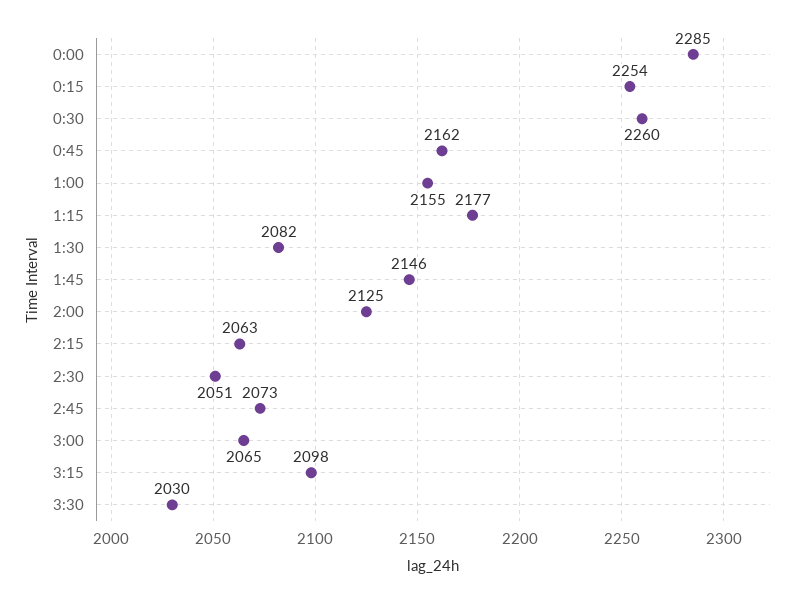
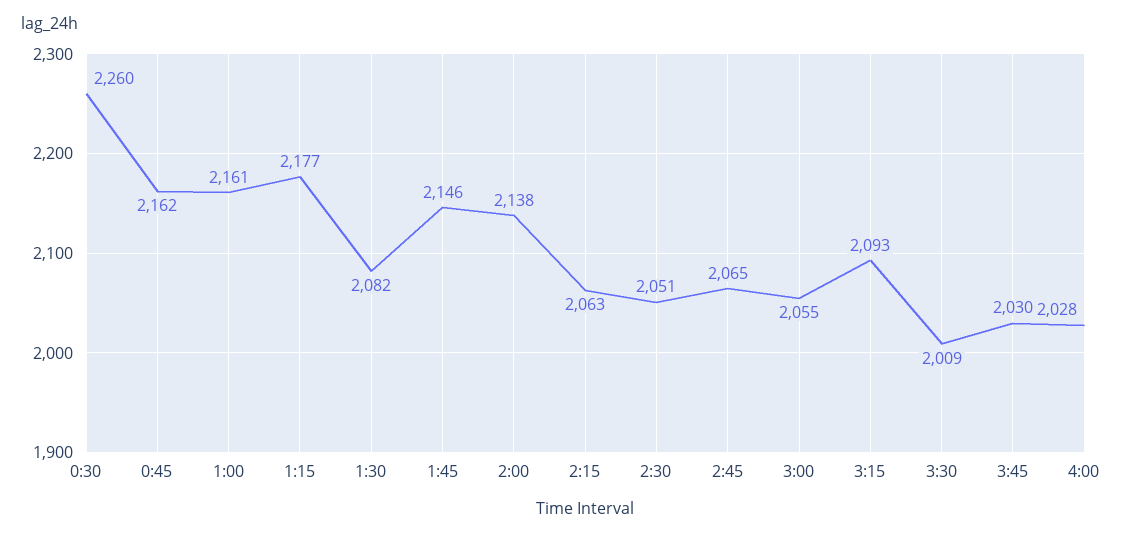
0:00: 2285 -> none
0:15: 2254 -> none
1:00: 2155 -> 2161
2:00: 2125 -> 2138
2:45: 2073 -> 2065
3:00: 2065 -> 2055
3:15: 2098 -> 2093
3:30: 2030 -> 2009
3:45: none -> 2030
4:00: none -> 2028

